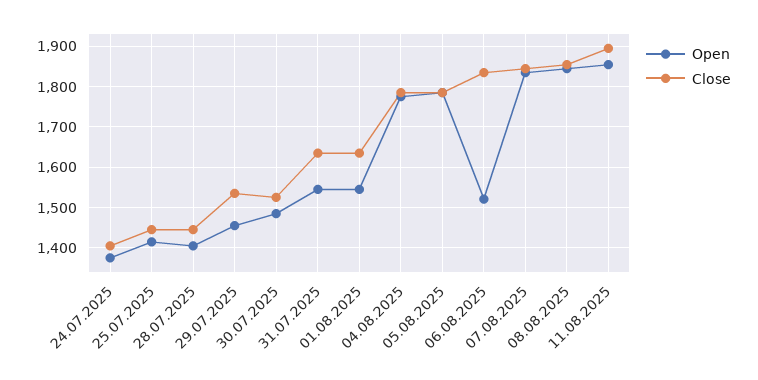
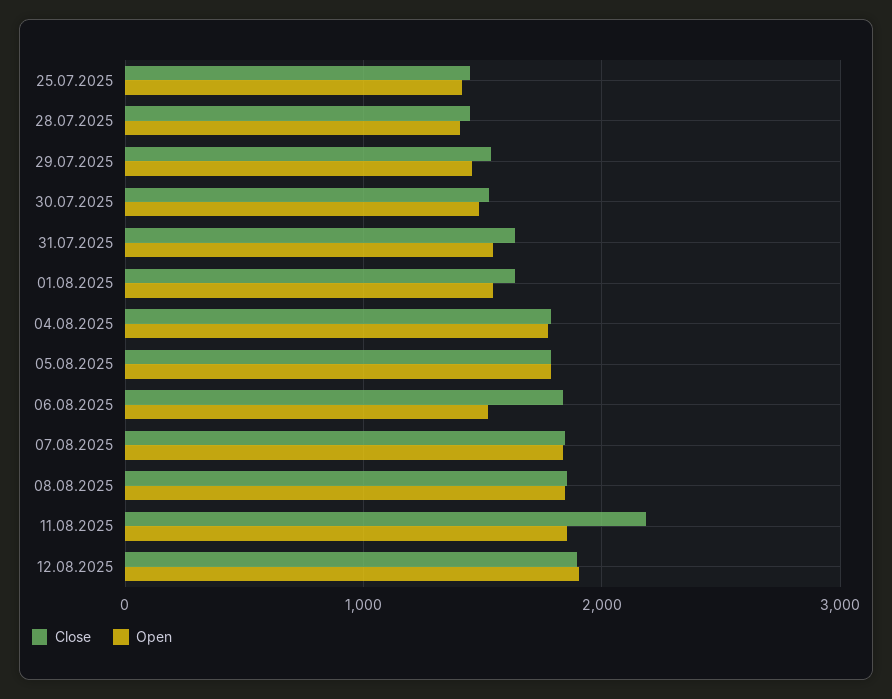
Open, 24.07.2025: 1380 -> none
Close, 24.07.2025: 1400 -> none
Close, 11.08.2025: 1900 -> 2200
Close, 12.08.2025: none -> 1900
Open, 12.08.2025: none -> 1900

